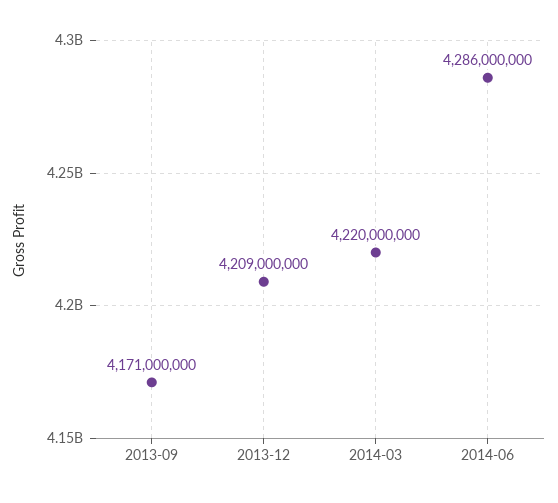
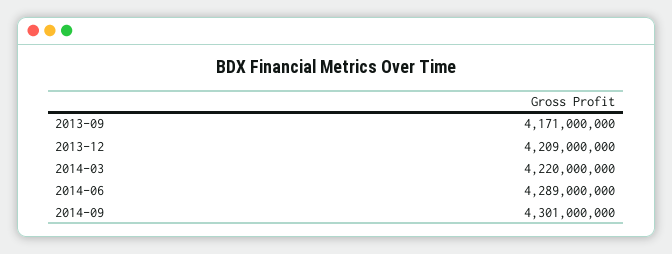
2014-06: 4286000000 -> 4289000000
2014-09: none -> 4301000000

